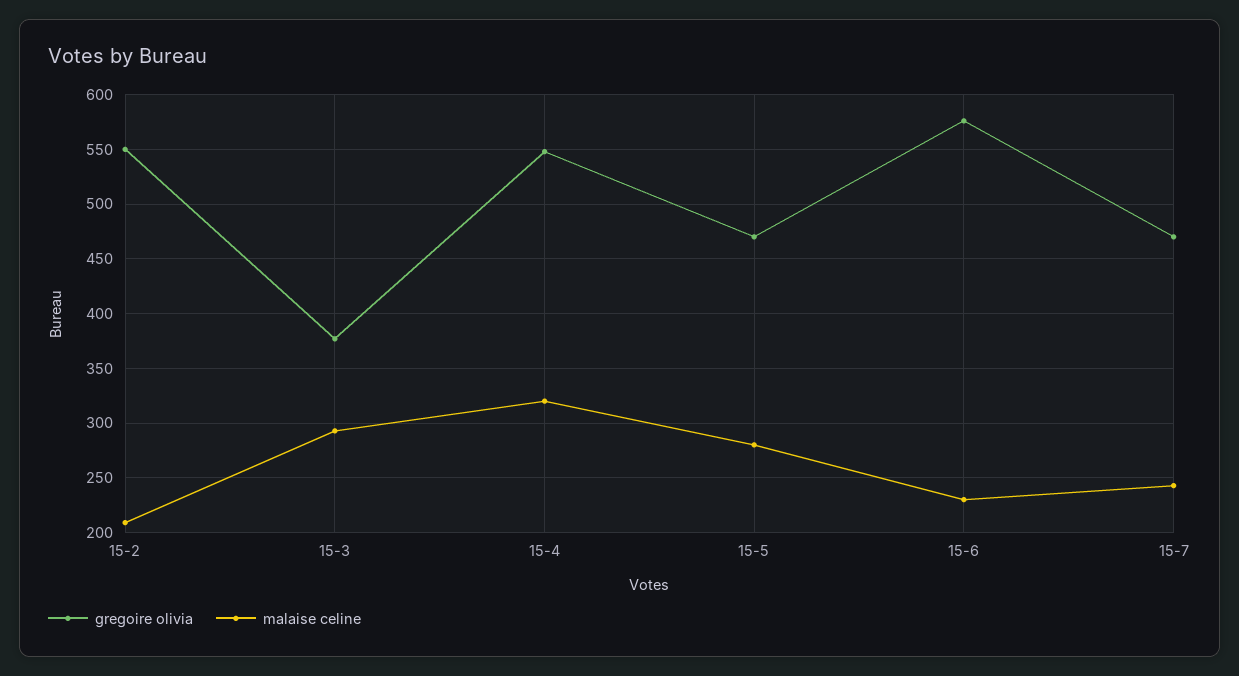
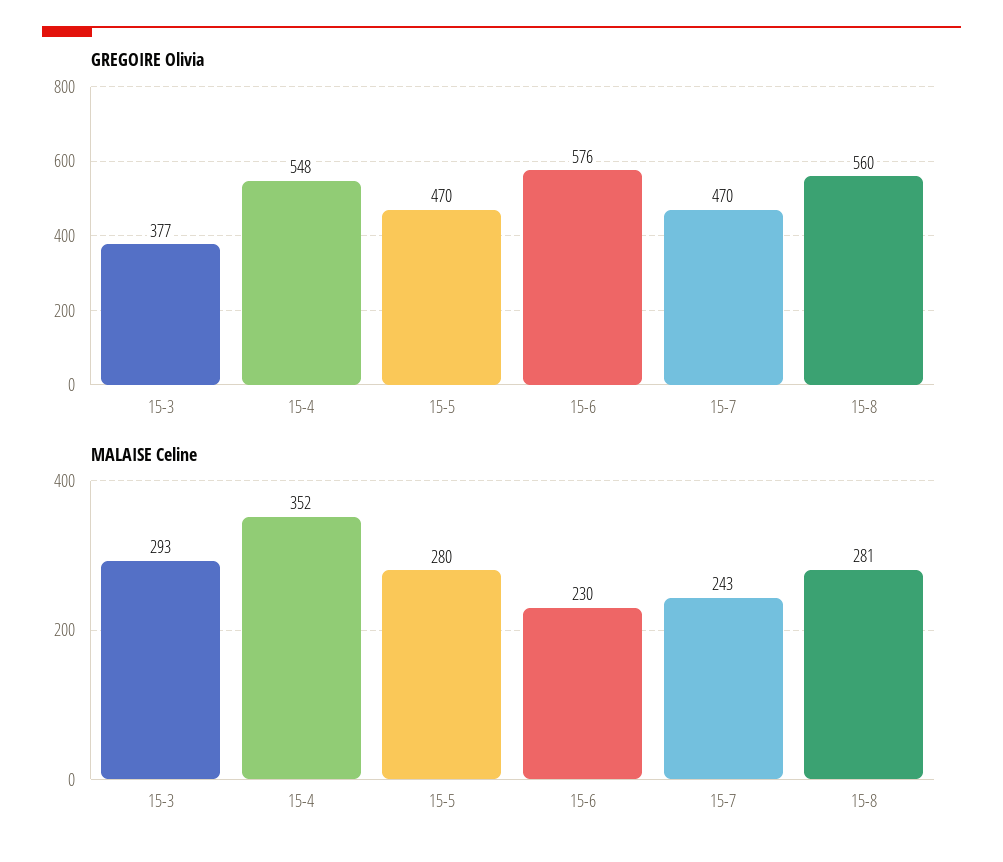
gregoire olivia, 15-2: 550 -> none
malaise celine, 15-2: 210 -> none
malaise celine, 15-4: 320 -> 352
gregoire olivia, 15-8: none -> 560
malaise celine, 15-8: none -> 281

